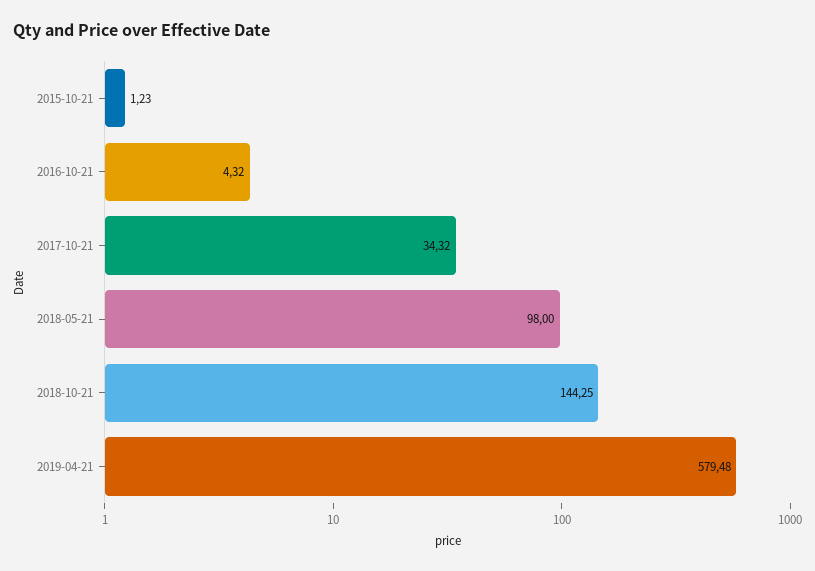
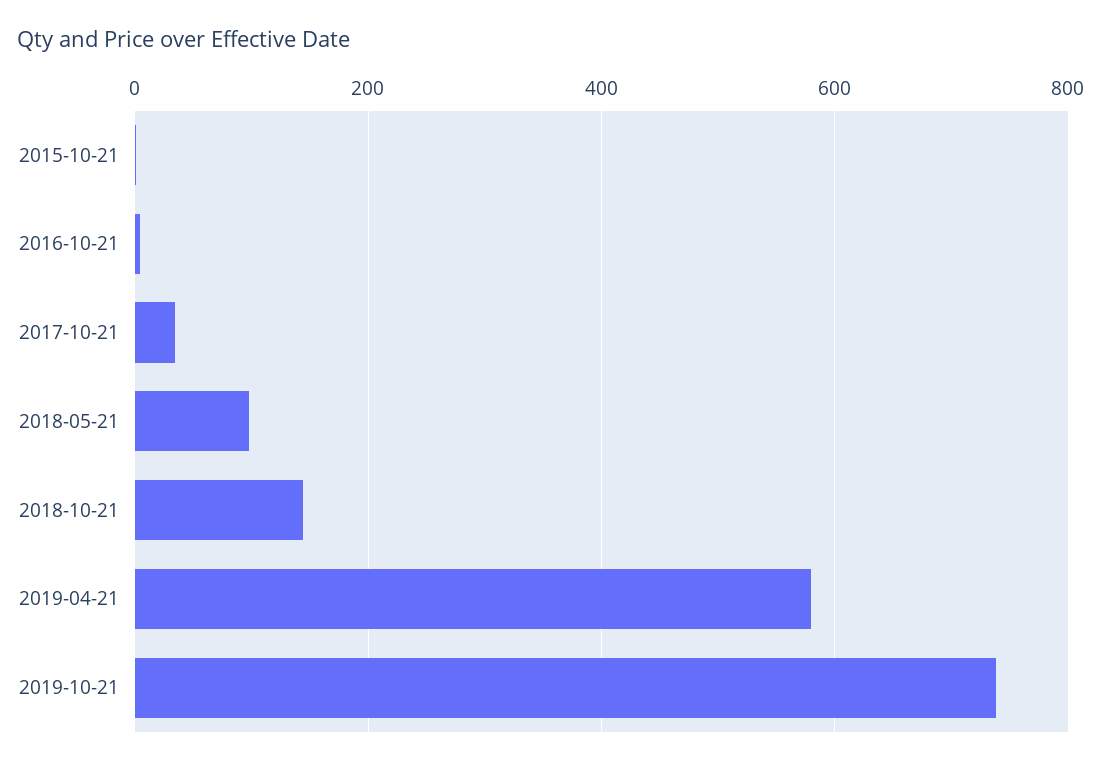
2019-10-21: none -> 740

